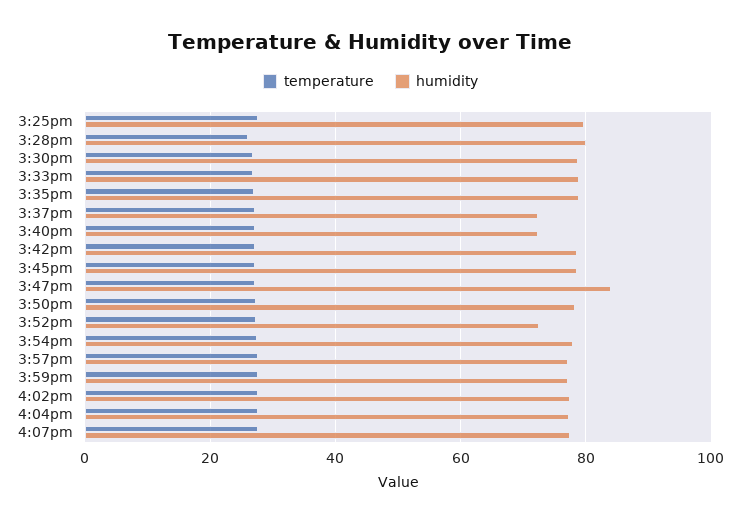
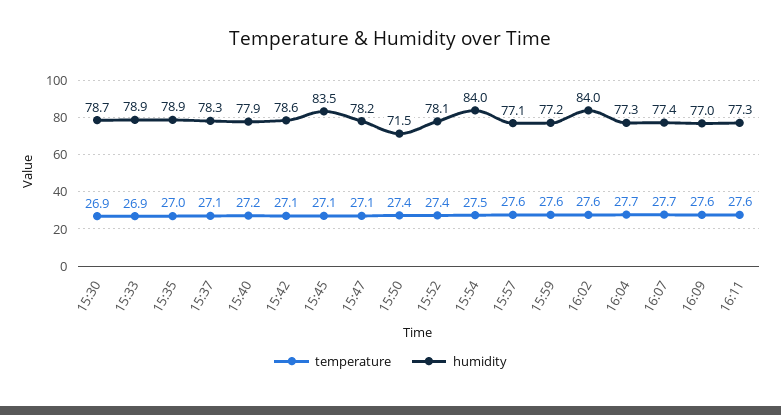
temperature, 3:25pm: 28 -> none
humidity, 3:25pm: 80 -> none
temperature, 3:28pm: 26 -> none
humidity, 3:28pm: 80 -> none
humidity, 3:37pm: 72 -> 78.3
humidity, 3:40pm: 72 -> 77.9
humidity, 3:45pm: 78 -> 83.5
humidity, 3:47pm: 84 -> 78.2
humidity, 3:50pm: 78 -> 71.5
humidity, 3:52pm: 72 -> 78.1
humidity, 3:54pm: 78 -> 84
humidity, 4:02pm: 78 -> 84
temperature, 16:09: none -> 27.6
humidity, 16:09: none -> 77
temperature, 16:11: none -> 27.6
humidity, 16:11: none -> 77.3

